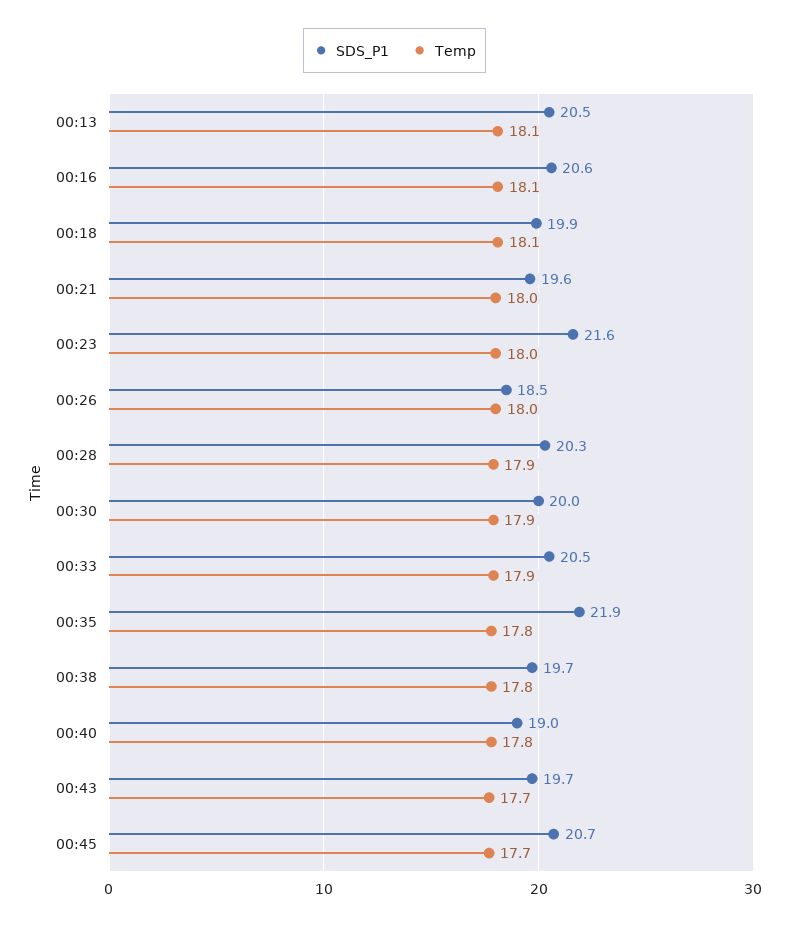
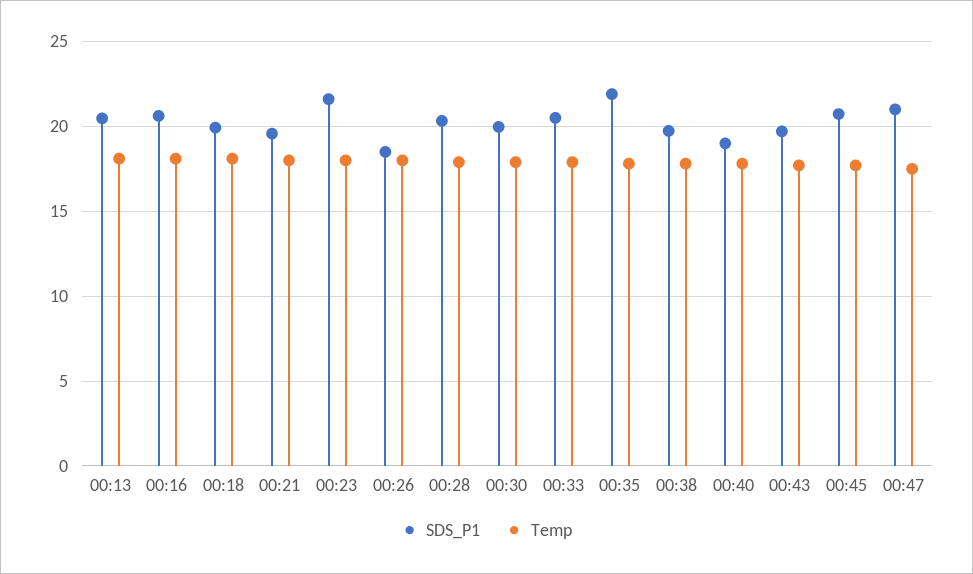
SDS_P1, 00:47: none -> 21
Temp, 00:47: none -> 17.5

